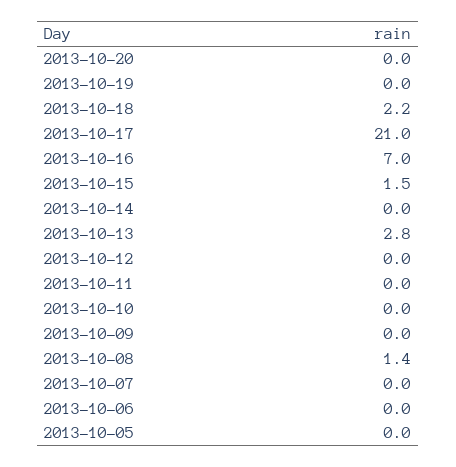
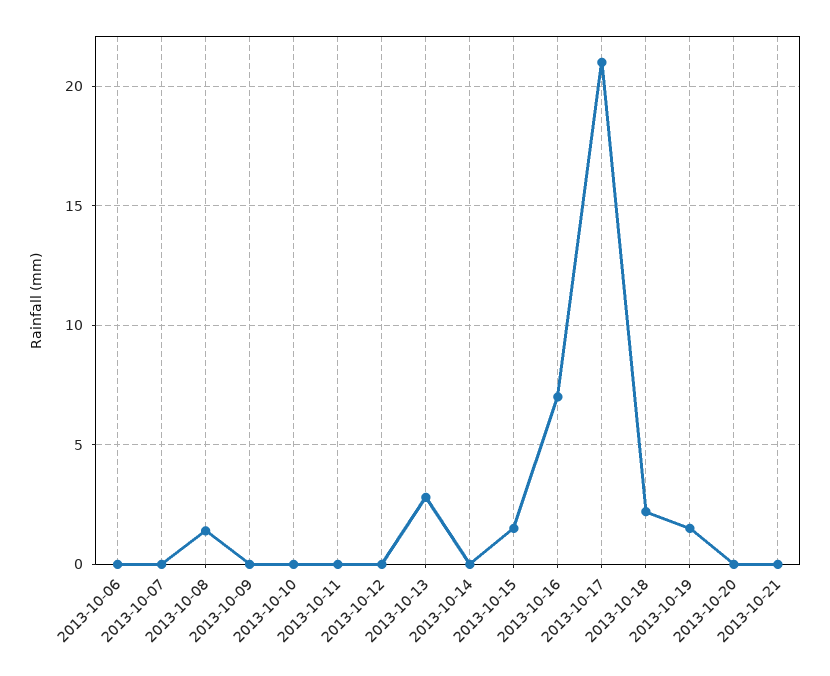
2013-10-19: 0 -> 1.5
2013-10-05: 0 -> none
2013-10-21: none -> 0

